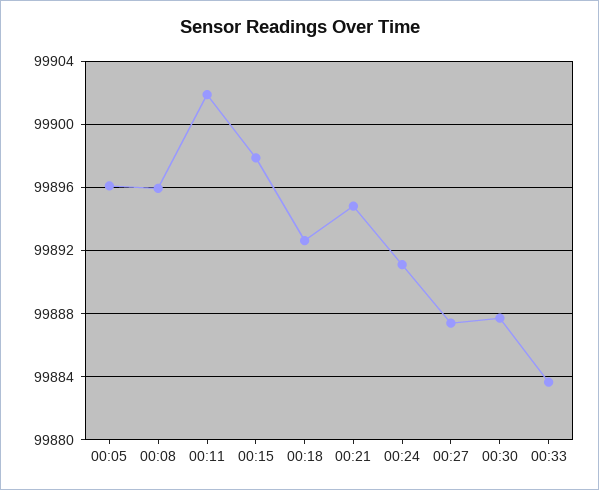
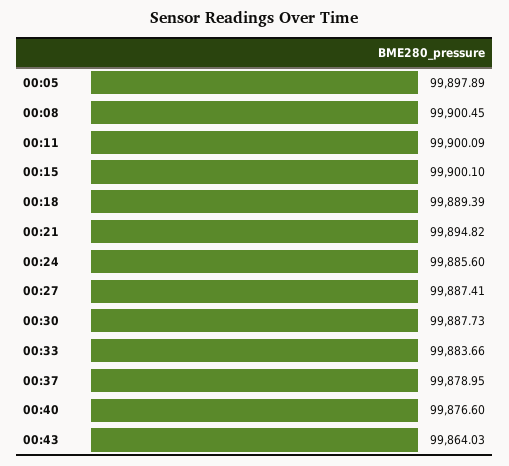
00:05: 99896 -> 99897.89
00:08: 99896 -> 99900.45
00:11: 99902 -> 99900.09
00:15: 99898 -> 99900.1
00:18: 99892.5 -> 99889.39
00:24: 99891 -> 99885.6
00:37: none -> 99878.95
00:40: none -> 99876.6
00:43: none -> 99864.03

